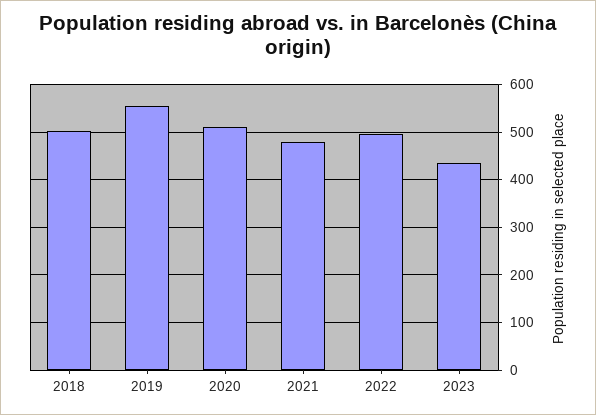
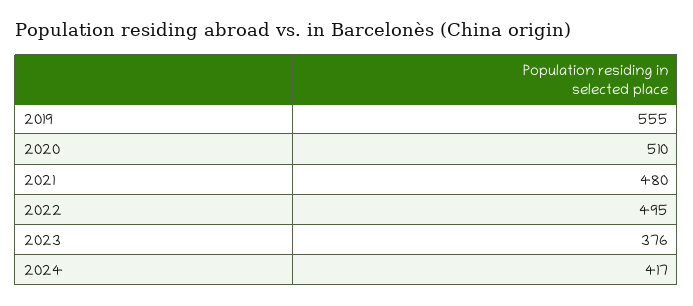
2018: 500 -> none
2023: 440 -> 376
2024: none -> 417

